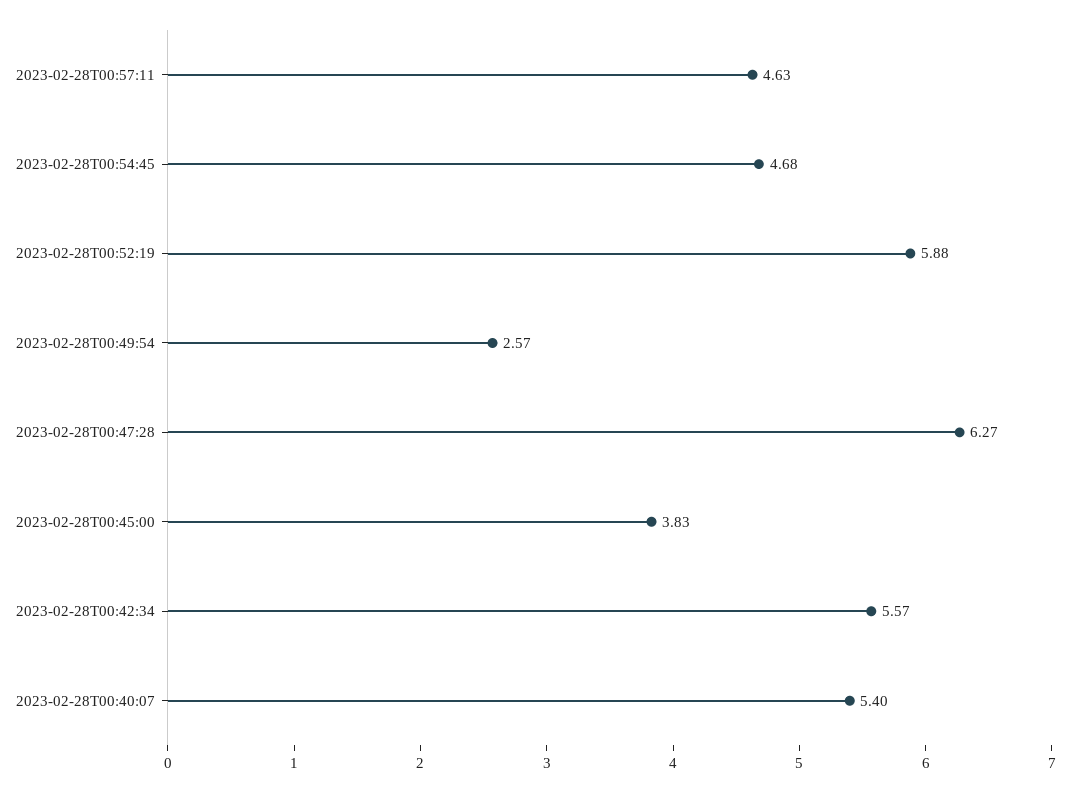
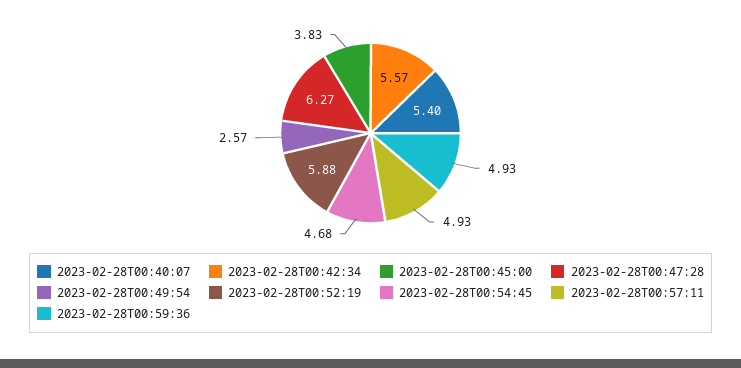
2023-02-28T00:57:11: 4.63 -> 4.93
2023-02-28T00:59:36: none -> 4.93

